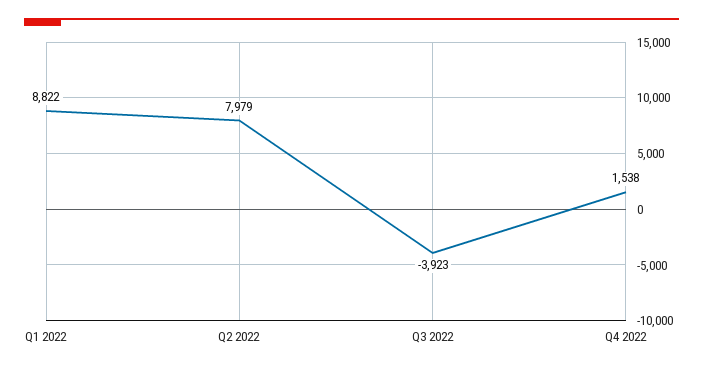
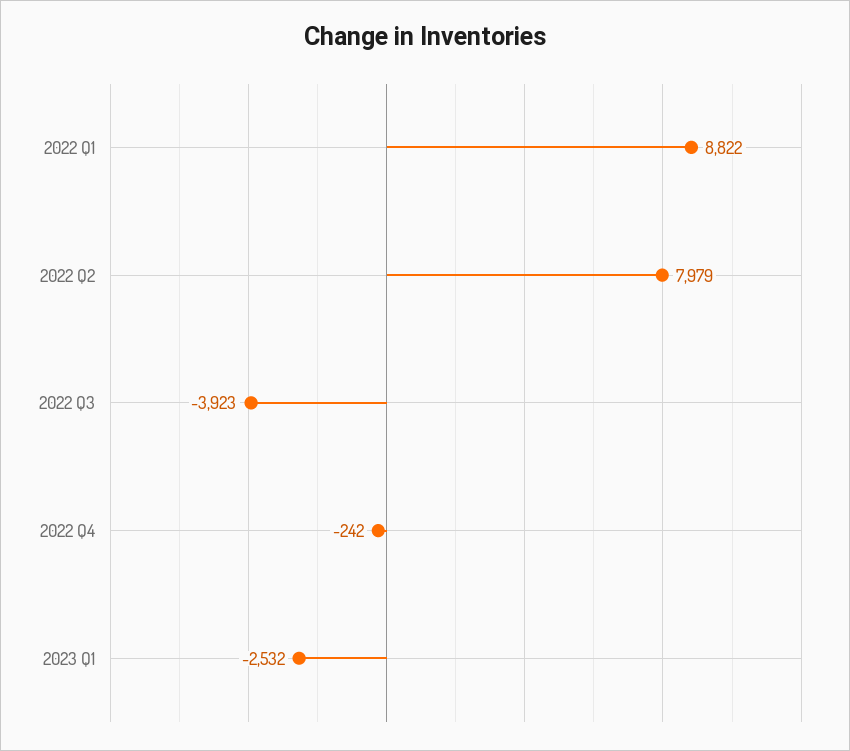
Q4 2022: 1538 -> -242
2023 Q1: none -> -2532

